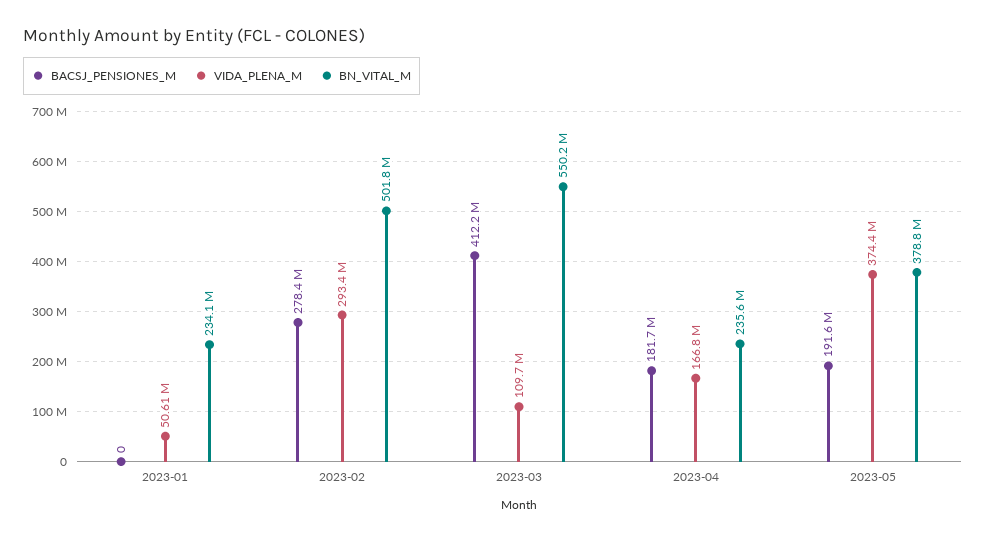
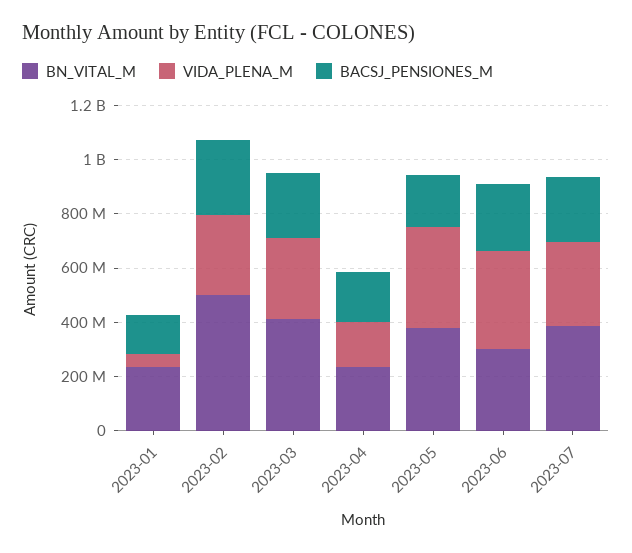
BACSJ_PENSIONES_M, 2023-01: 0 -> 150000000
BACSJ_PENSIONES_M, 2023-03: 412200000 -> 250000000
VIDA_PLENA_M, 2023-03: 109700000 -> 300000000
BN_VITAL_M, 2023-03: 550200000 -> 400000000
BN_VITAL_M, 2023-06: none -> 300000000
VIDA_PLENA_M, 2023-06: none -> 350000000
BACSJ_PENSIONES_M, 2023-06: none -> 250000000
BN_VITAL_M, 2023-07: none -> 400000000
VIDA_PLENA_M, 2023-07: none -> 300000000
BACSJ_PENSIONES_M, 2023-07: none -> 250000000

